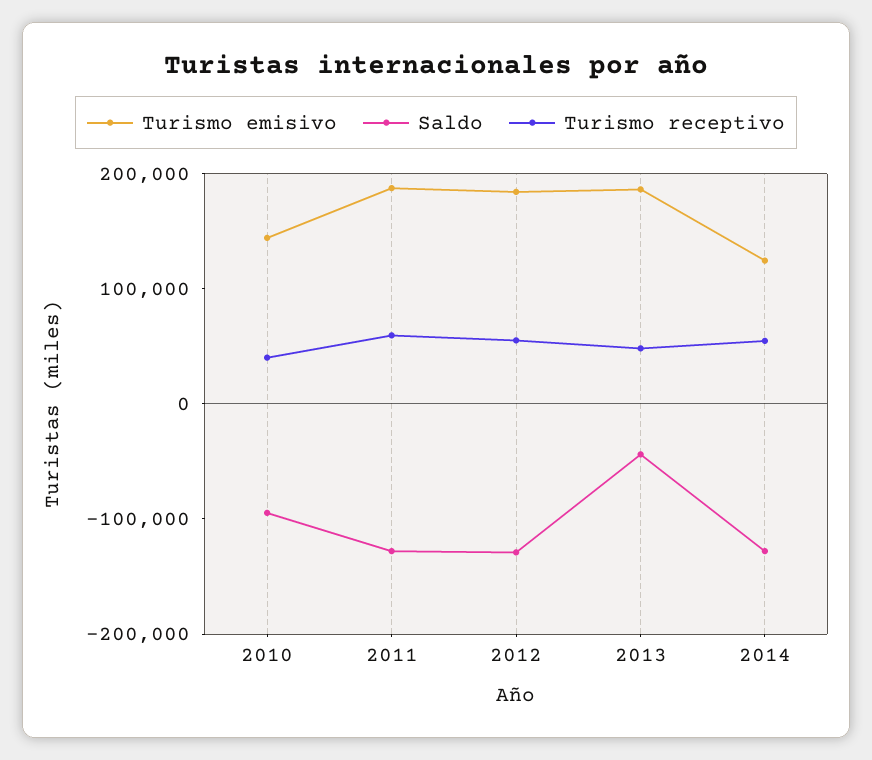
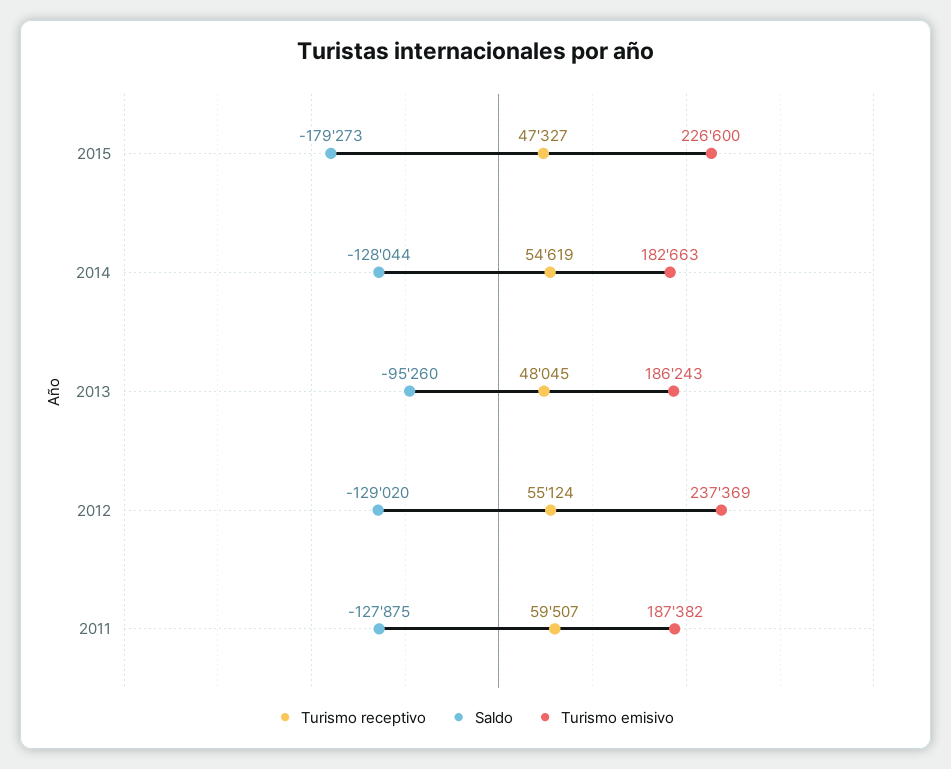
Turismo emisivo, 2010: 140000 -> none
Saldo, 2010: -100000 -> none
Turismo receptivo, 2010: 40000 -> none
Turismo emisivo, 2012: 180000 -> 237369
Saldo, 2013: -40000 -> -95260
Turismo emisivo, 2014: 120000 -> 182663
Turismo receptivo, 2015: none -> 47327
Saldo, 2015: none -> -179273
Turismo emisivo, 2015: none -> 226600

